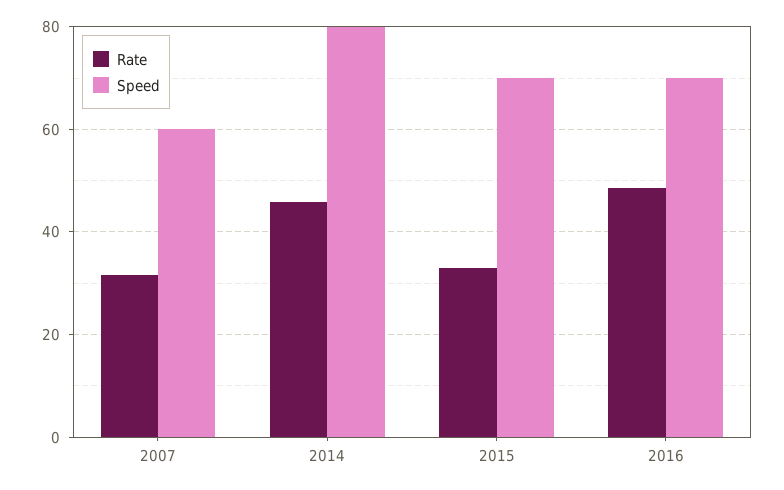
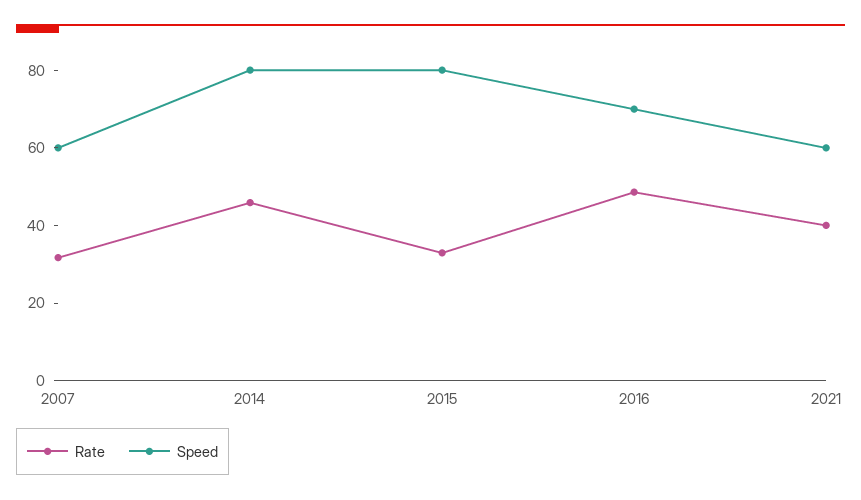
Speed, 2015: 70 -> 80
Rate, 2021: none -> 40
Speed, 2021: none -> 60

